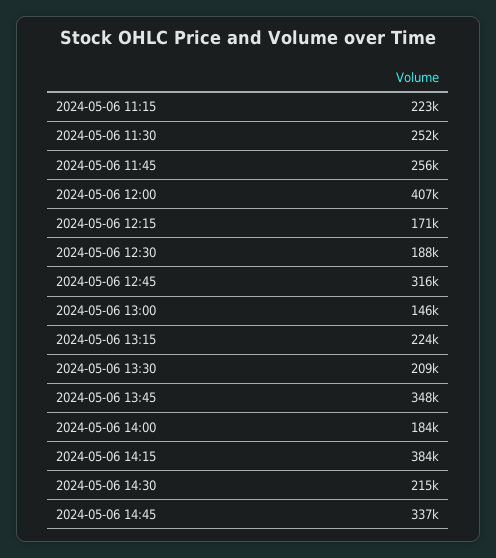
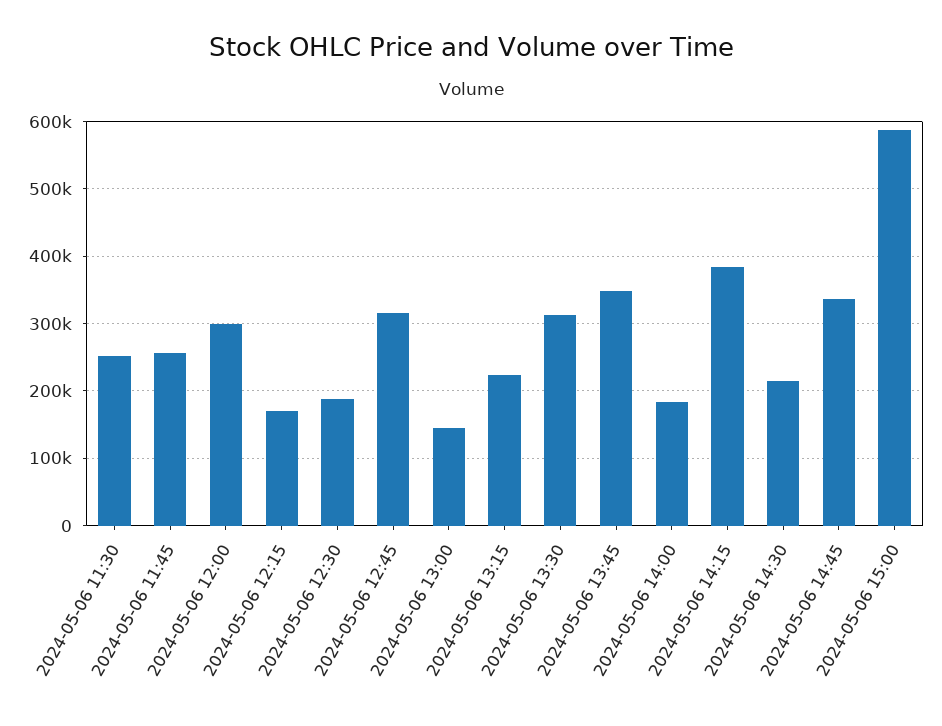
2024-05-06 11:15: 223000 -> none
2024-05-06 12:00: 407000 -> 300000
2024-05-06 13:30: 209000 -> 310000
2024-05-06 15:00: none -> 590000

